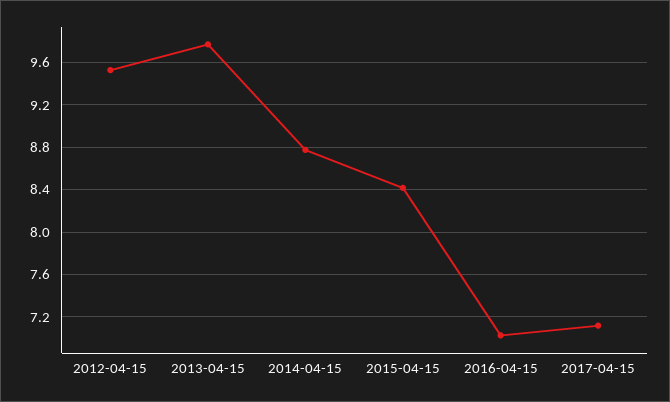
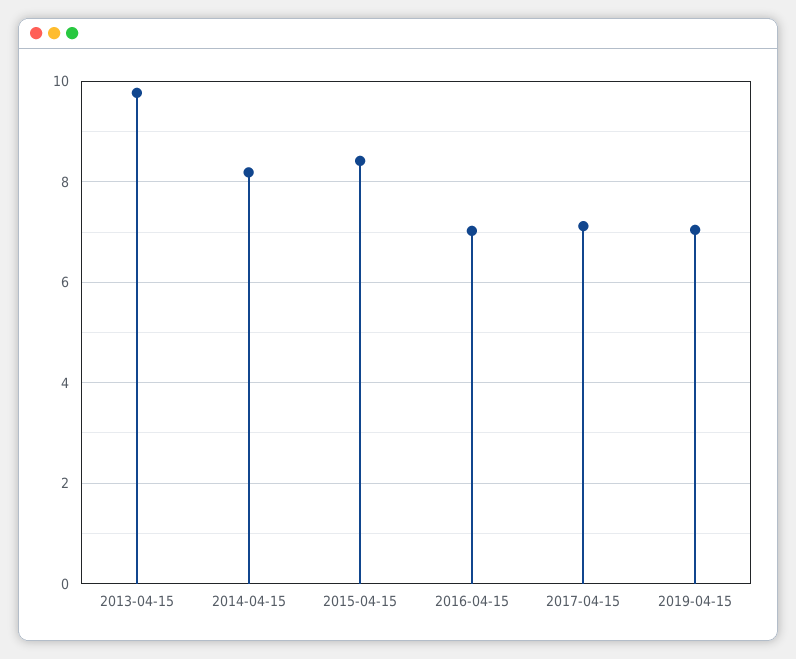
2012-04-15: 9.5 -> none
2014-04-15: 8.8 -> 8.2
2019-04-15: none -> 7

